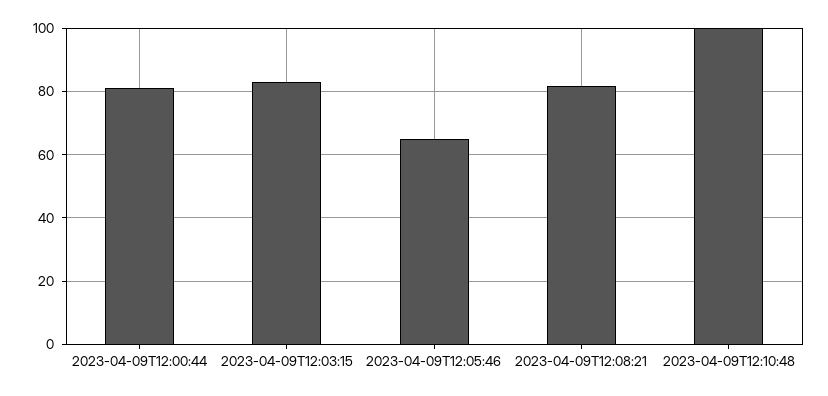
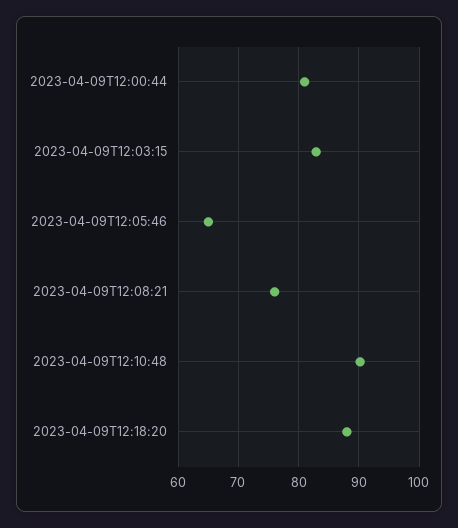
2023-04-09T12:08:21: 82 -> 76
2023-04-09T12:10:48: 100 -> 90
2023-04-09T12:18:20: none -> 88

